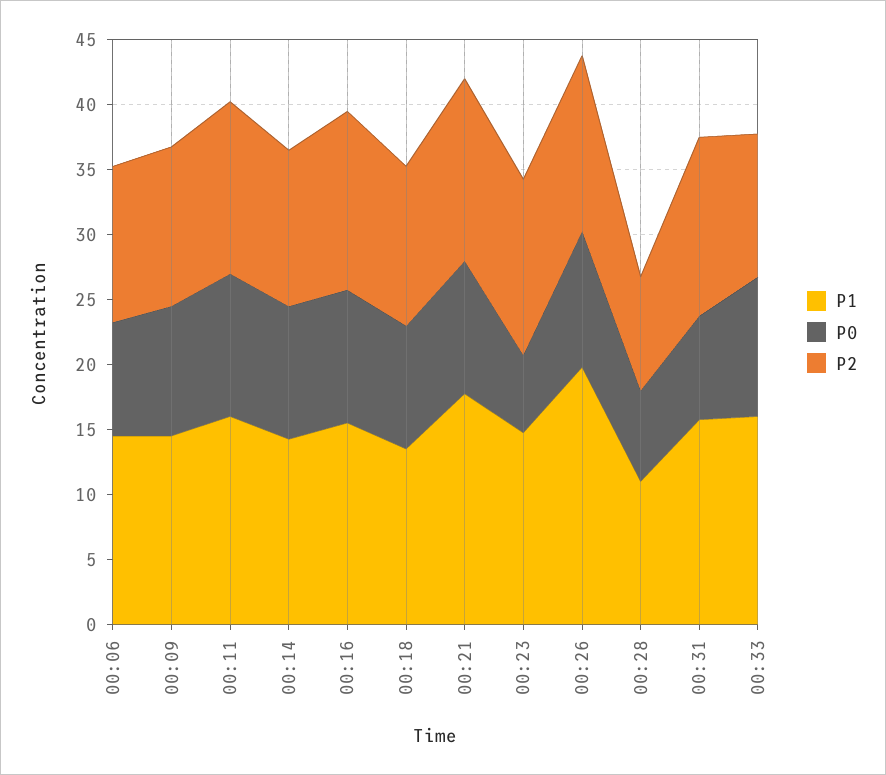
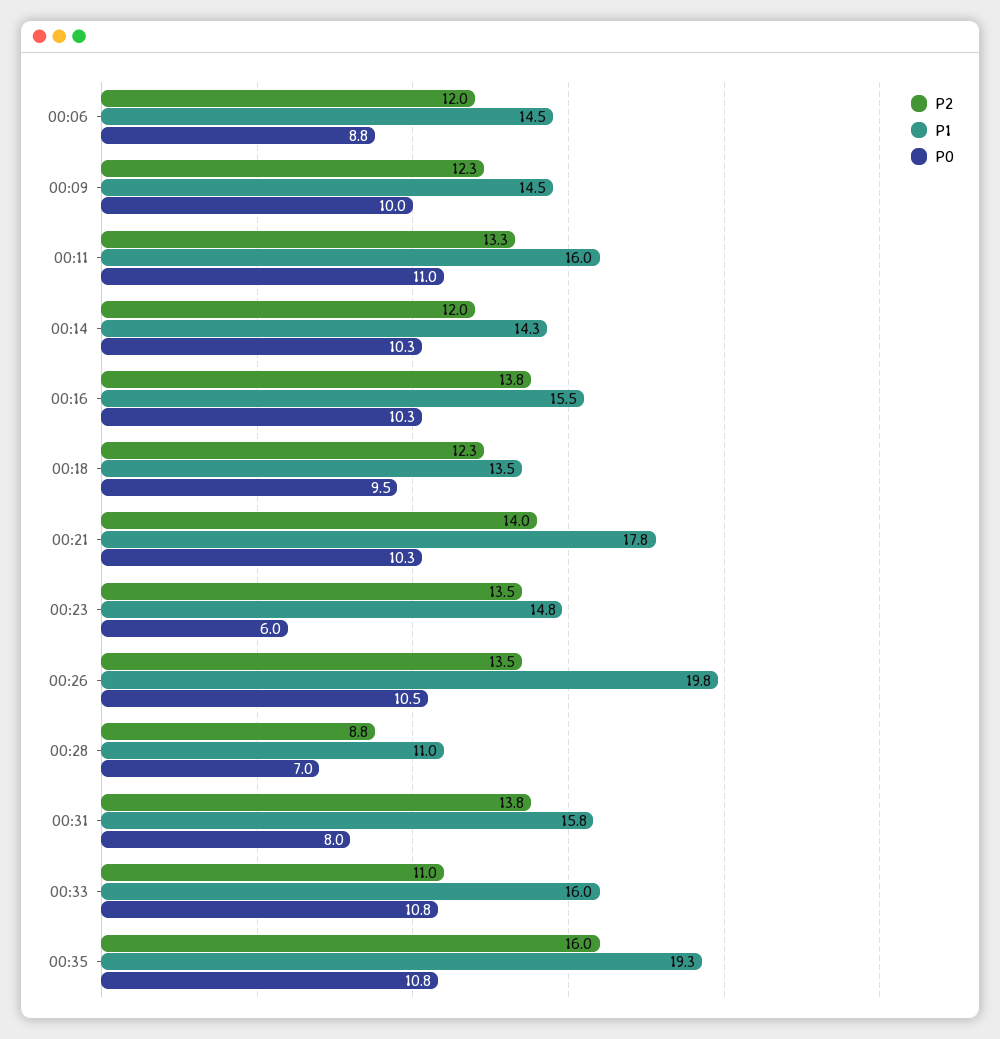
P2, 00:35: none -> 16
P1, 00:35: none -> 19.3
P0, 00:35: none -> 10.8

